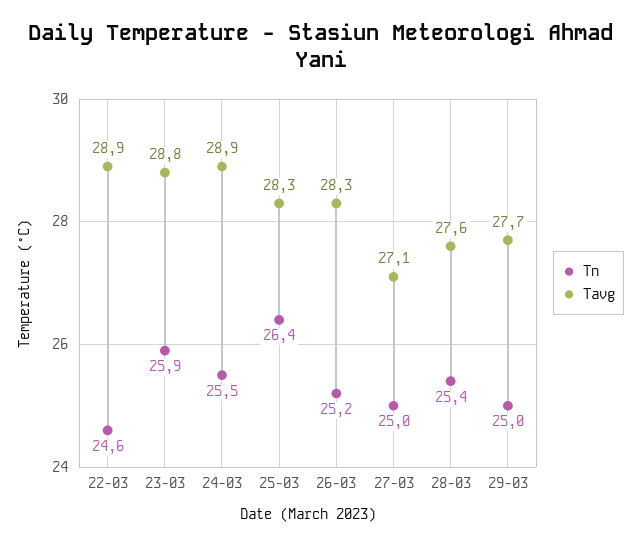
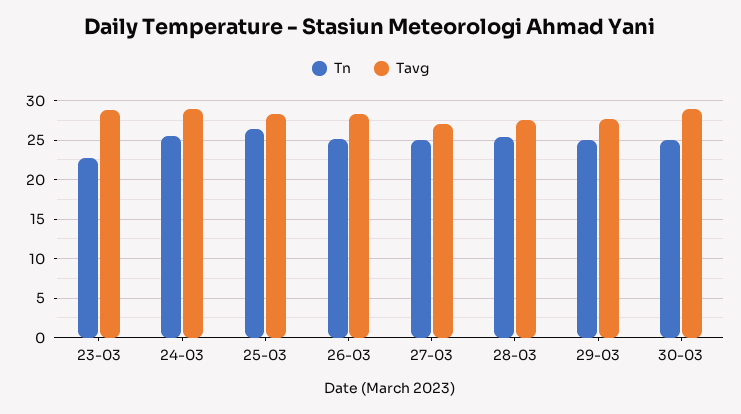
Tn, 22-03: 24.6 -> none
Tavg, 22-03: 28.9 -> none
Tn, 23-03: 25.9 -> 23
Tn, 30-03: none -> 25
Tavg, 30-03: none -> 29

